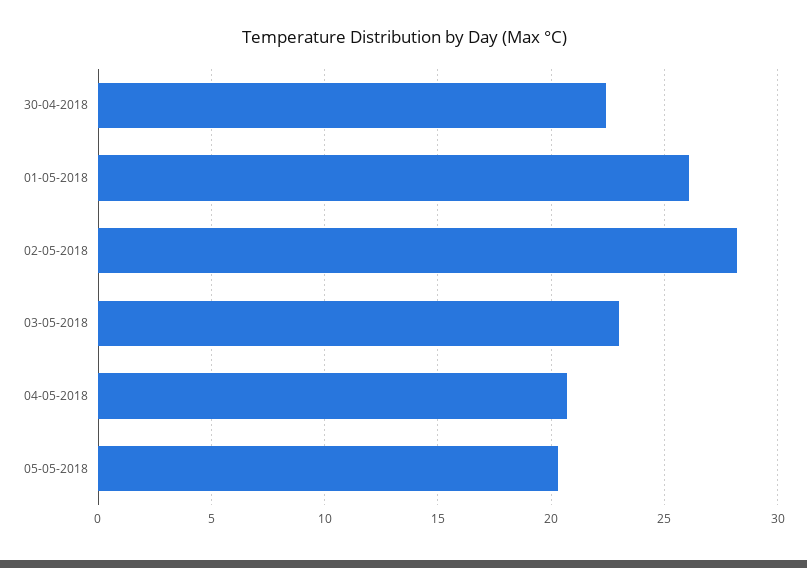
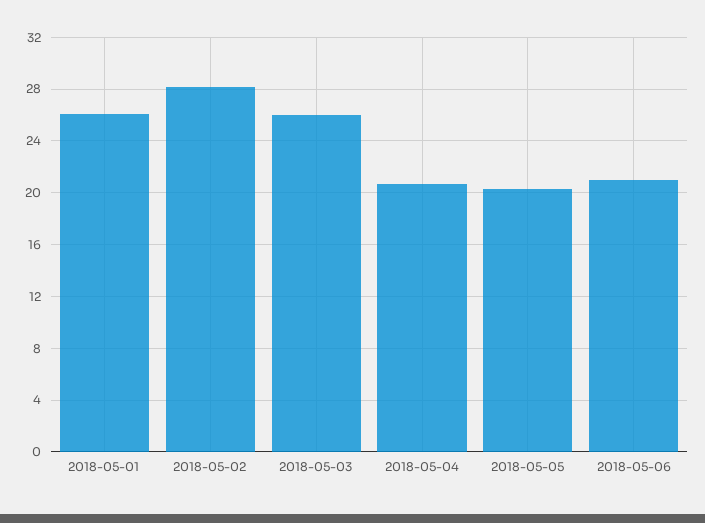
30-04-2018: 22.5 -> none
03-05-2018: 23 -> 26
2018-05-06: none -> 21

